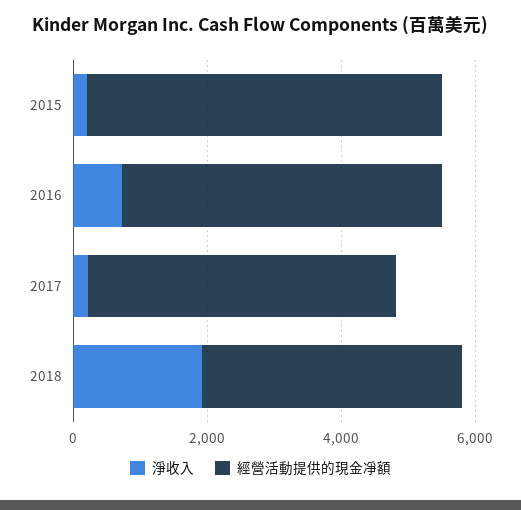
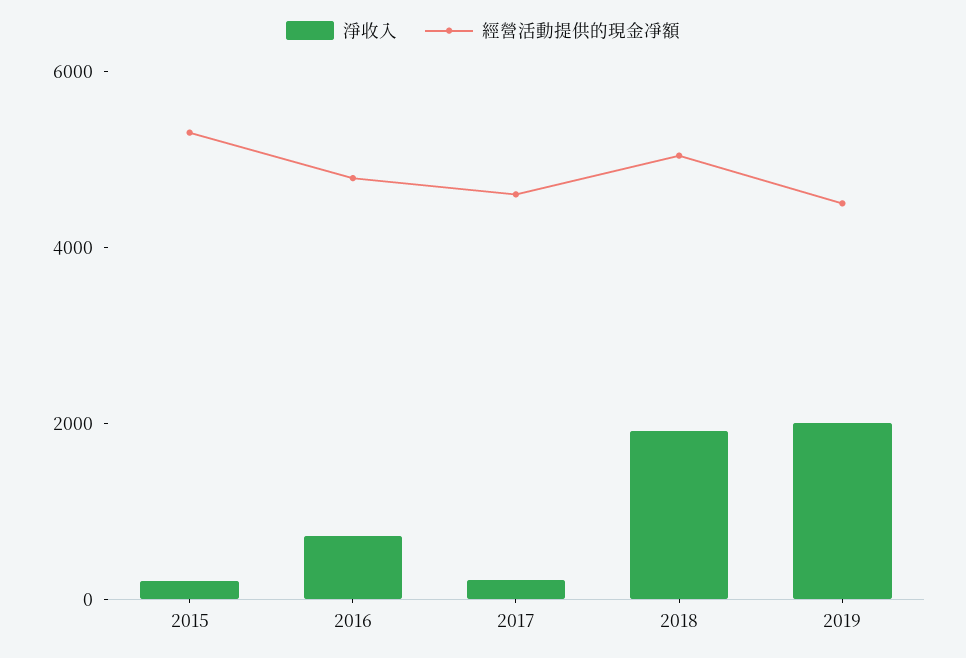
經營活動提供的現金凈額, 2018: 4000 -> 5000
淨收入, 2019: none -> 2000
經營活動提供的現金凈額, 2019: none -> 4500

